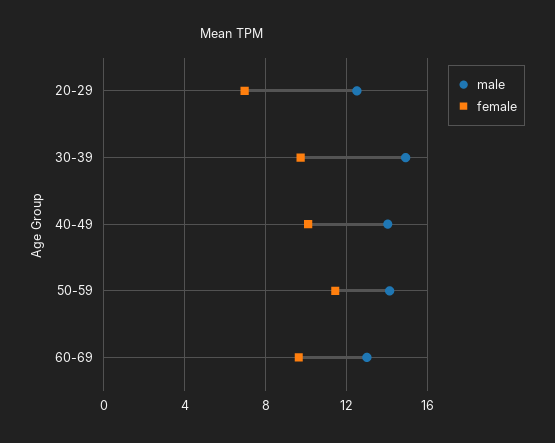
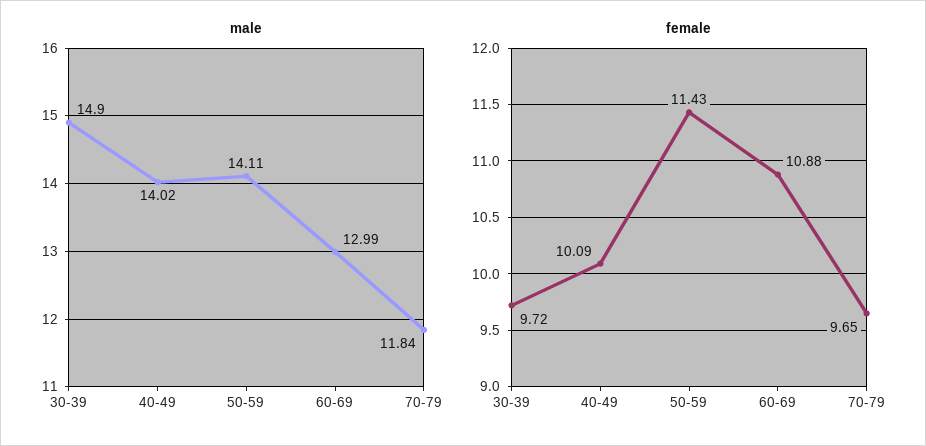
male, 20-29: 12.5 -> none
female, 20-29: 7 -> none
female, 60-69: 9.5 -> 10.88
male, 70-79: none -> 11.84
female, 70-79: none -> 9.65

